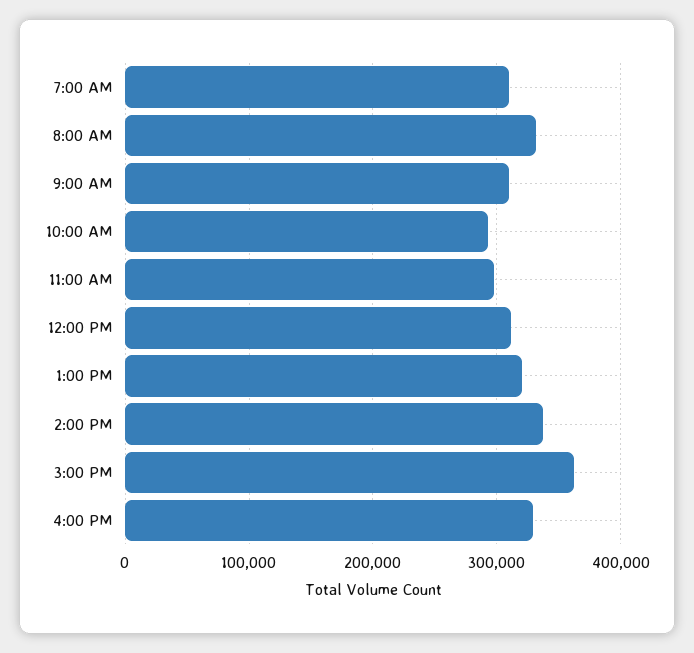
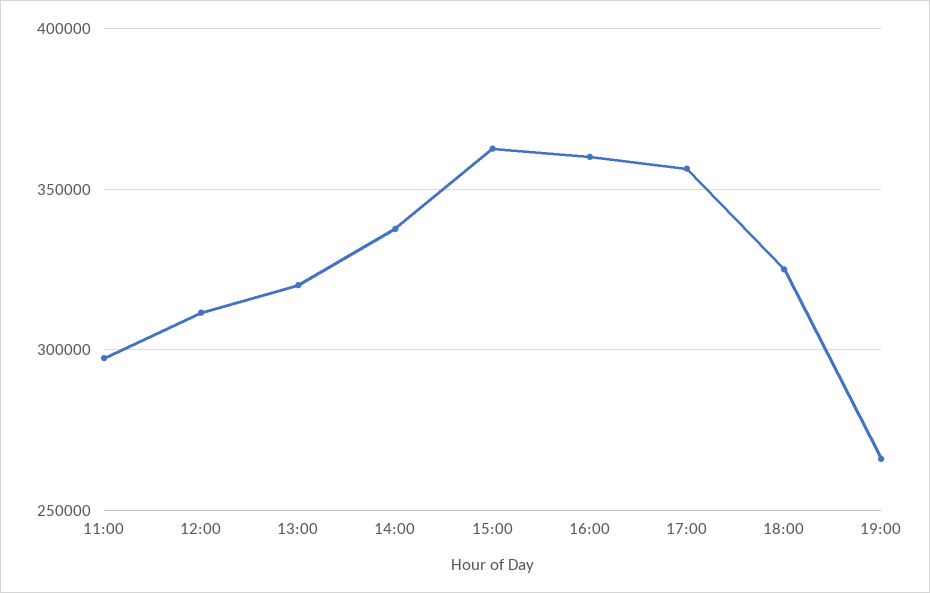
7:00 AM: 310000 -> none
8:00 AM: 330000 -> none
9:00 AM: 310000 -> none
10:00 AM: 290000 -> none
4:00 PM: 330000 -> 360000
17:00: none -> 355000
18:00: none -> 325000
19:00: none -> 265000

